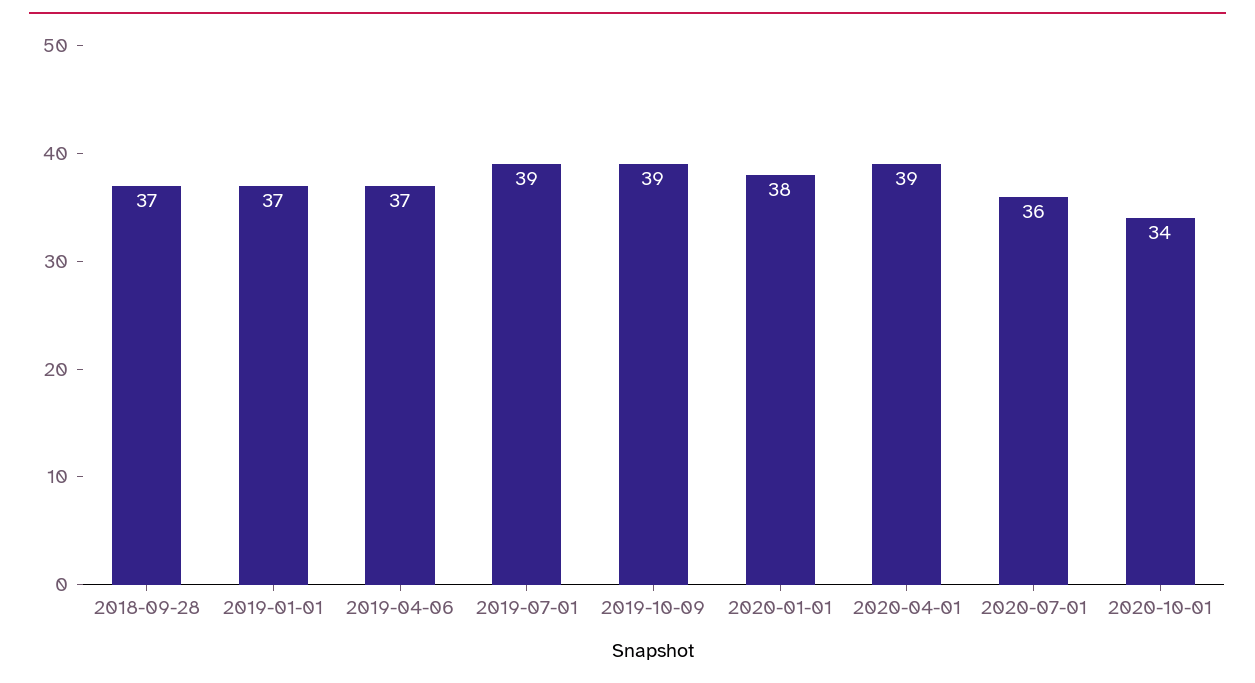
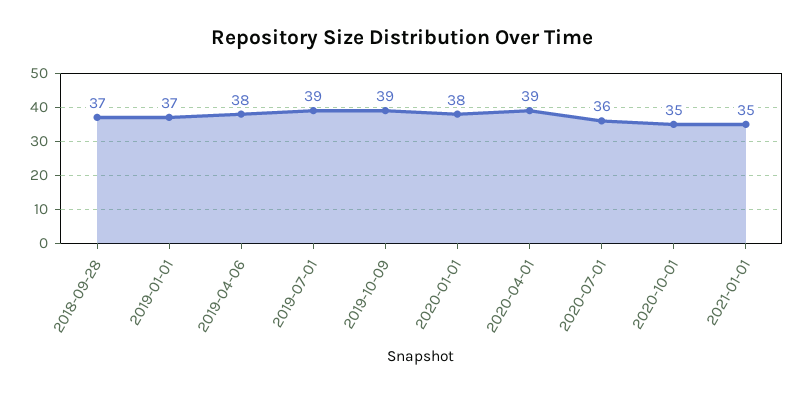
2019-04-06: 37 -> 38
2020-10-01: 34 -> 35
2021-01-01: none -> 35

